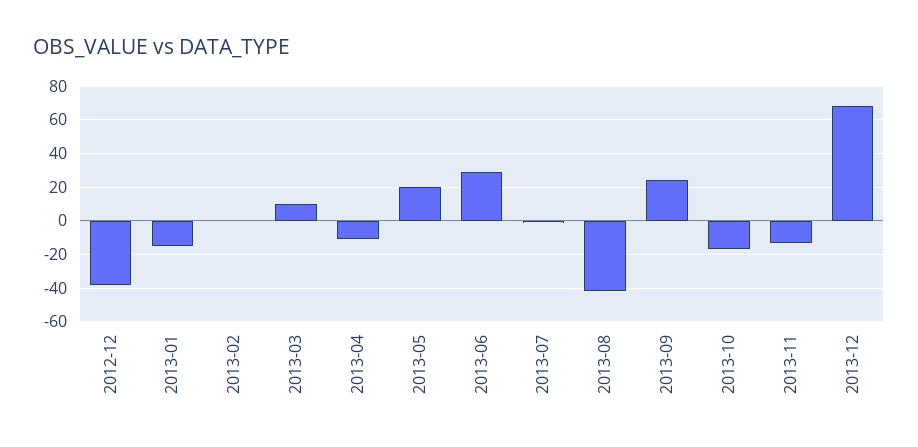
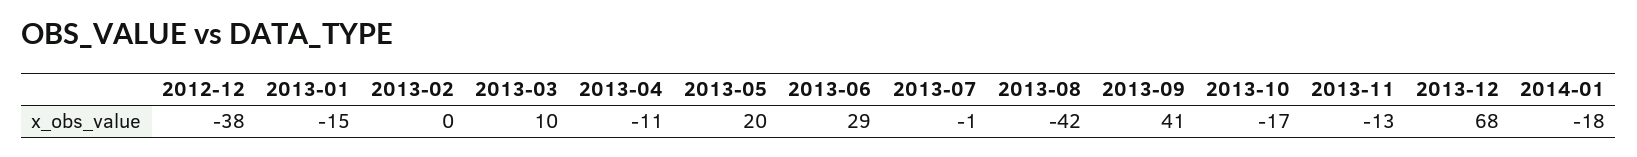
2013-09: 25 -> 41
2014-01: none -> -18

